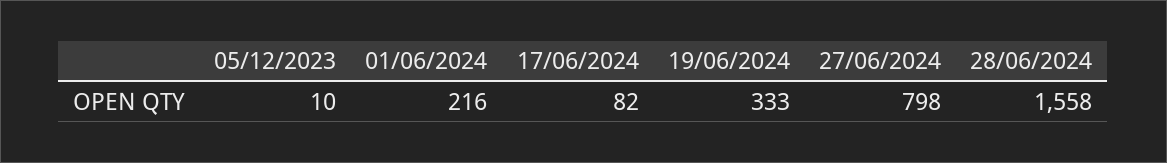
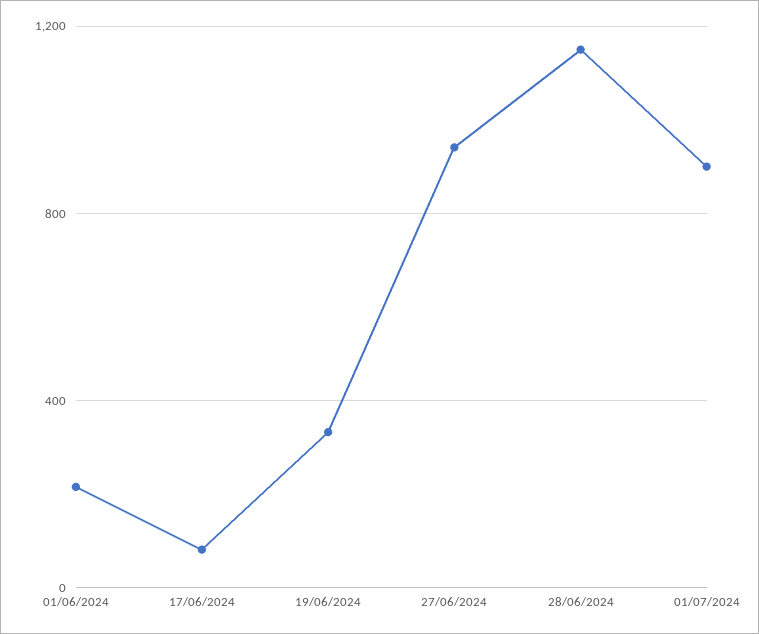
05/12/2023: 10 -> none
27/06/2024: 798 -> 950
28/06/2024: 1558 -> 1150
01/07/2024: none -> 900

